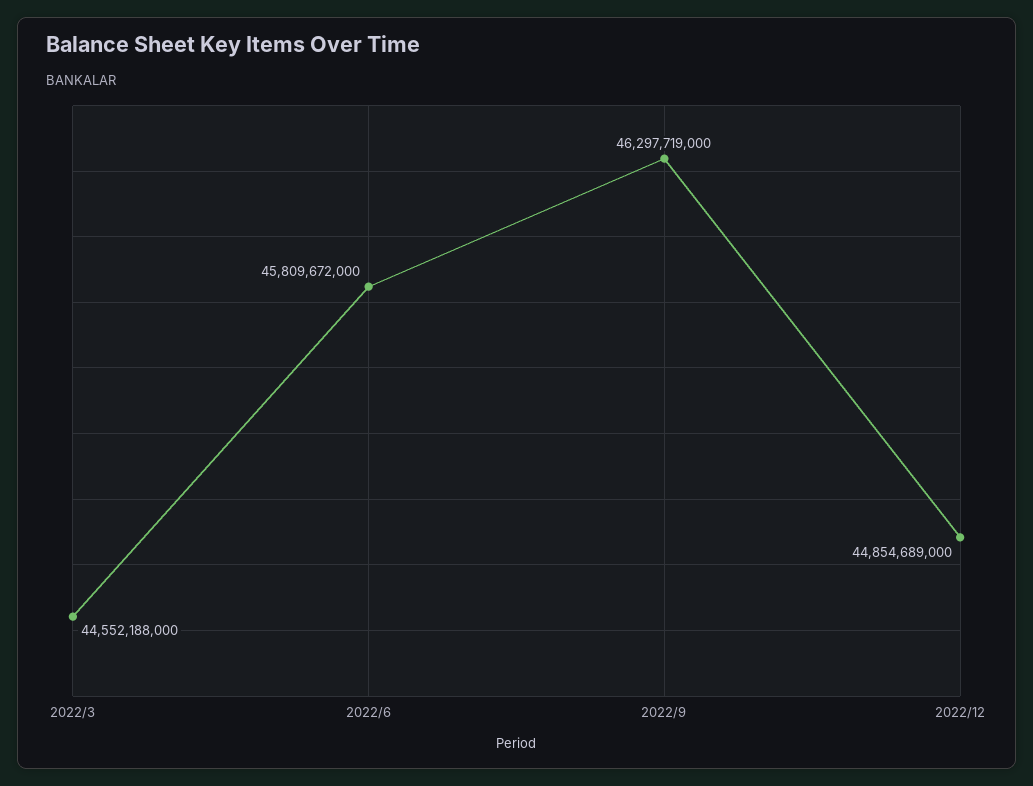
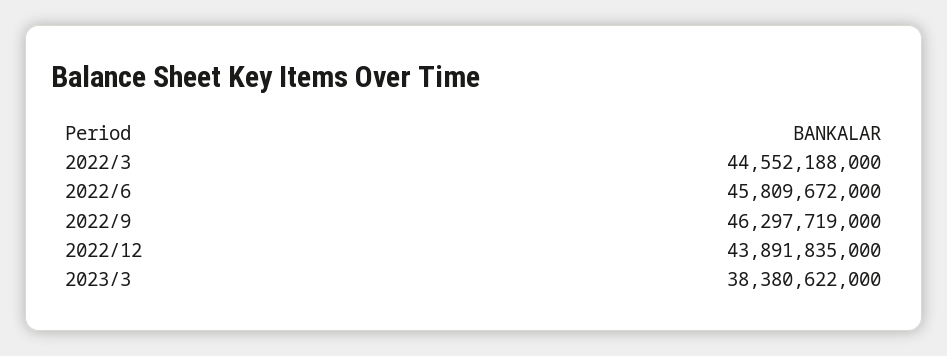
2022/12: 44854689000 -> 43891835000
2023/3: none -> 38380622000

